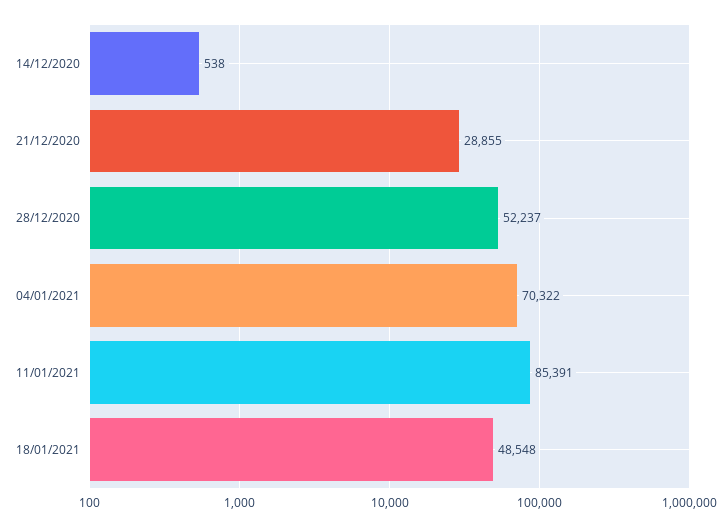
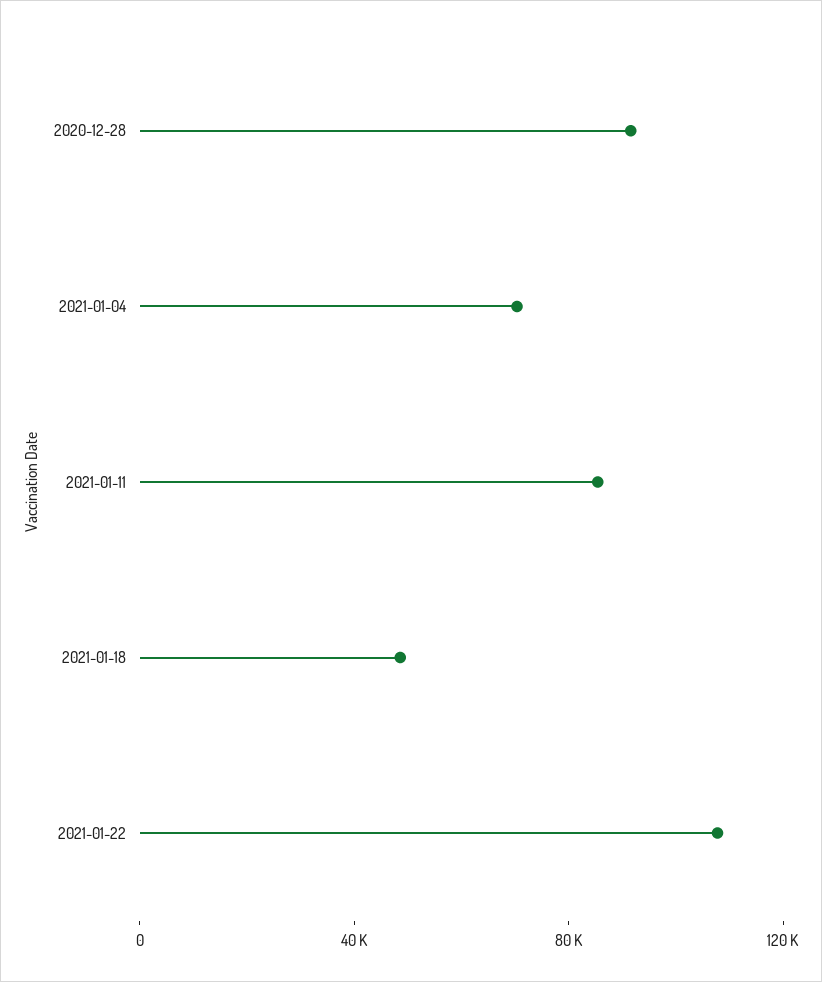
14/12/2020: 538 -> none
21/12/2020: 28855 -> none
28/12/2020: 52237 -> 90000
2021-01-22: none -> 110000

